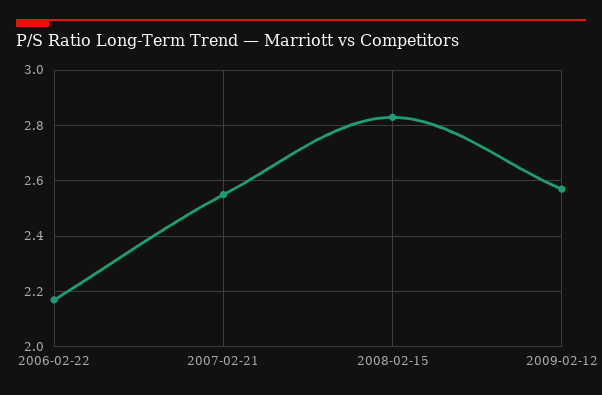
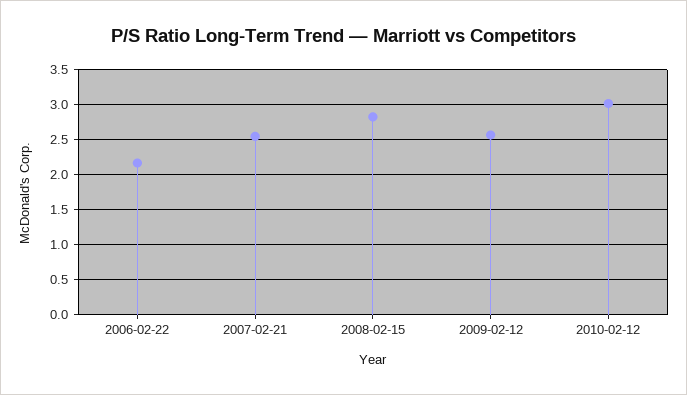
2010-02-12: none -> 3

